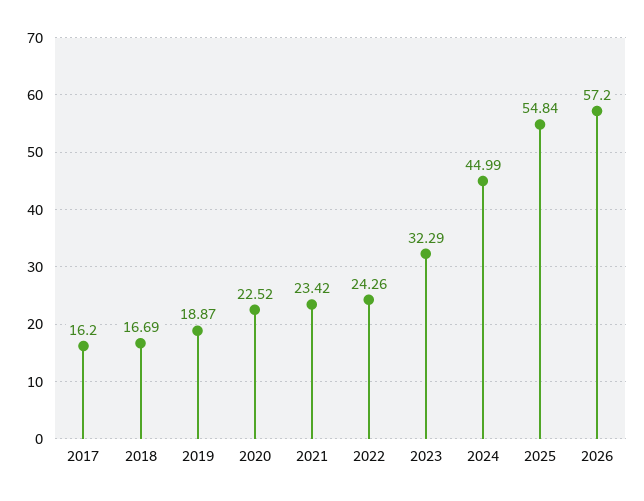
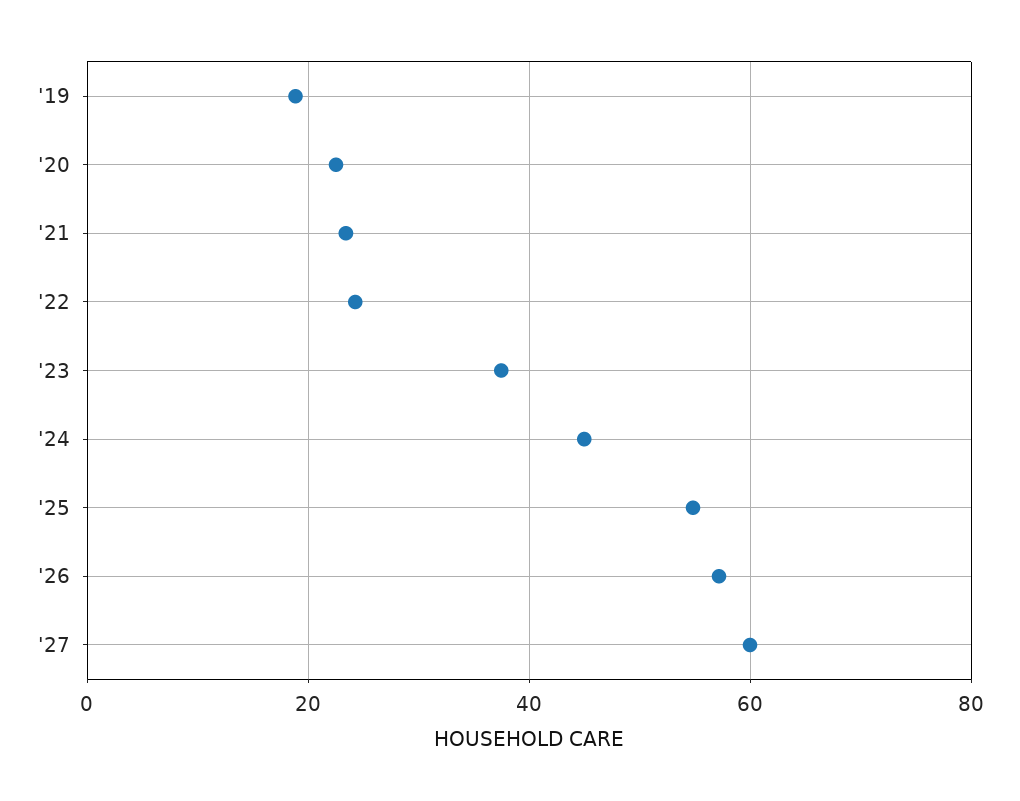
2017: 16.2 -> none
2018: 16.69 -> none
2023: 32.29 -> 38
'27: none -> 60

